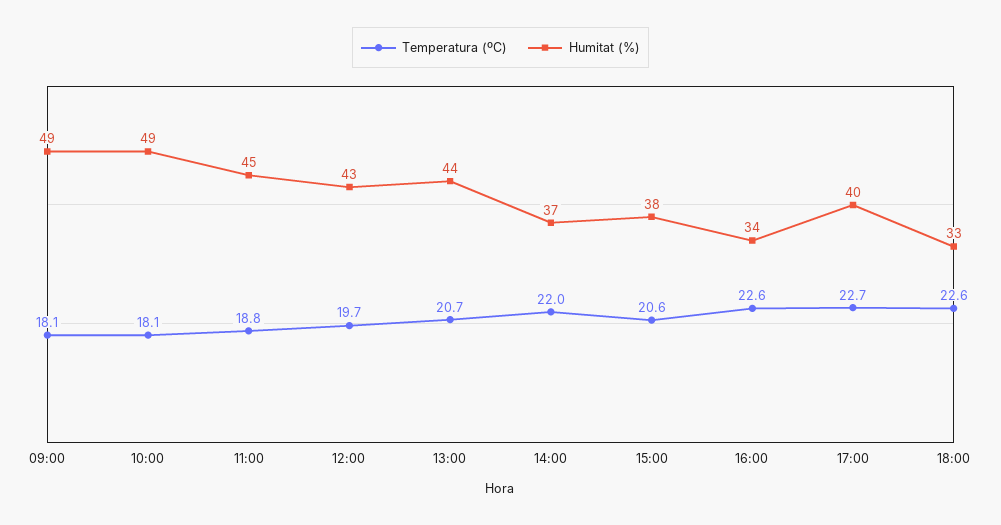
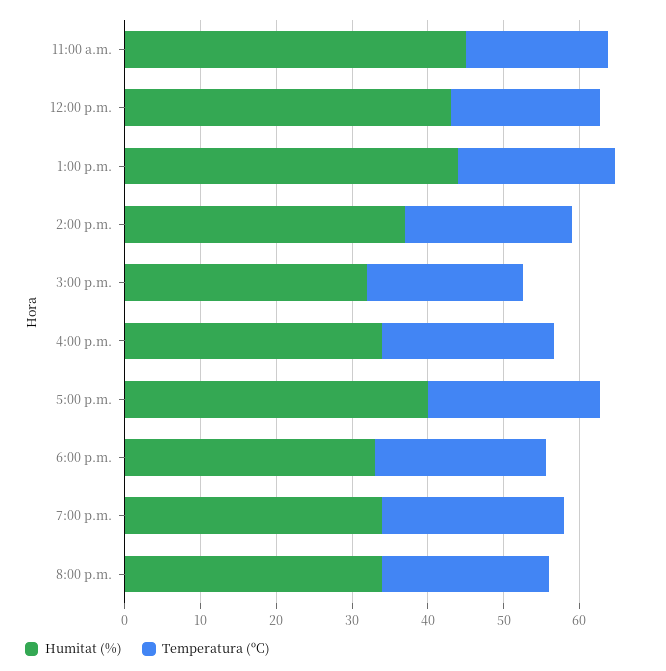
Temperatura (ºC), 09:00: 18.1 -> none
Humitat (%), 09:00: 49 -> none
Temperatura (ºC), 10:00: 18.1 -> none
Humitat (%), 10:00: 49 -> none
Humitat (%), 15:00: 38 -> 32
Humitat (%), 7:00 p.m.: none -> 34
Temperatura (ºC), 7:00 p.m.: none -> 24
Humitat (%), 8:00 p.m.: none -> 34
Temperatura (ºC), 8:00 p.m.: none -> 22

